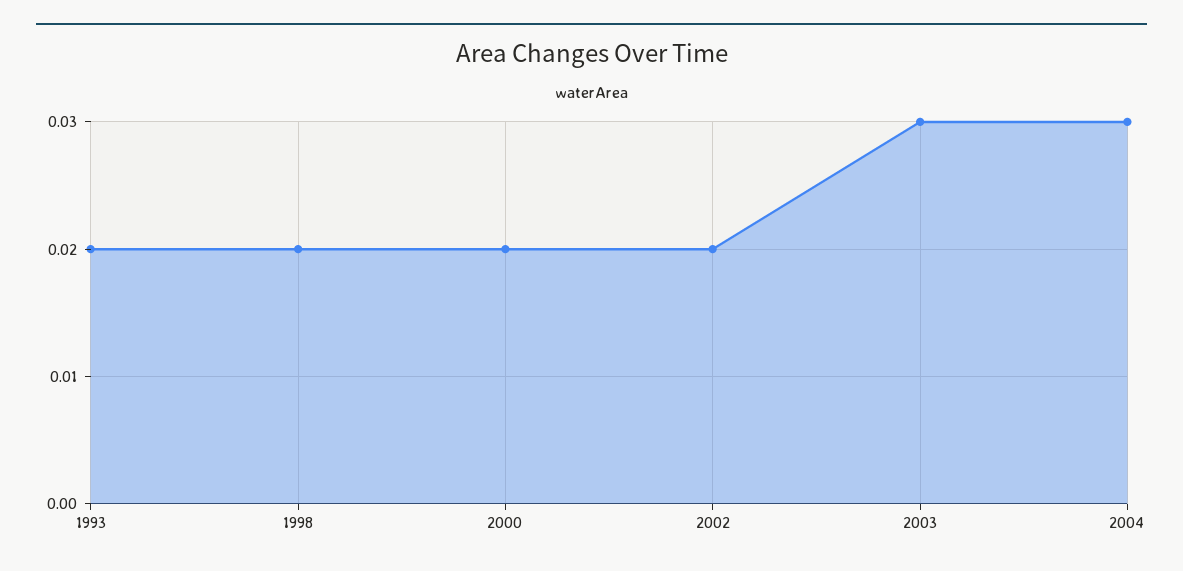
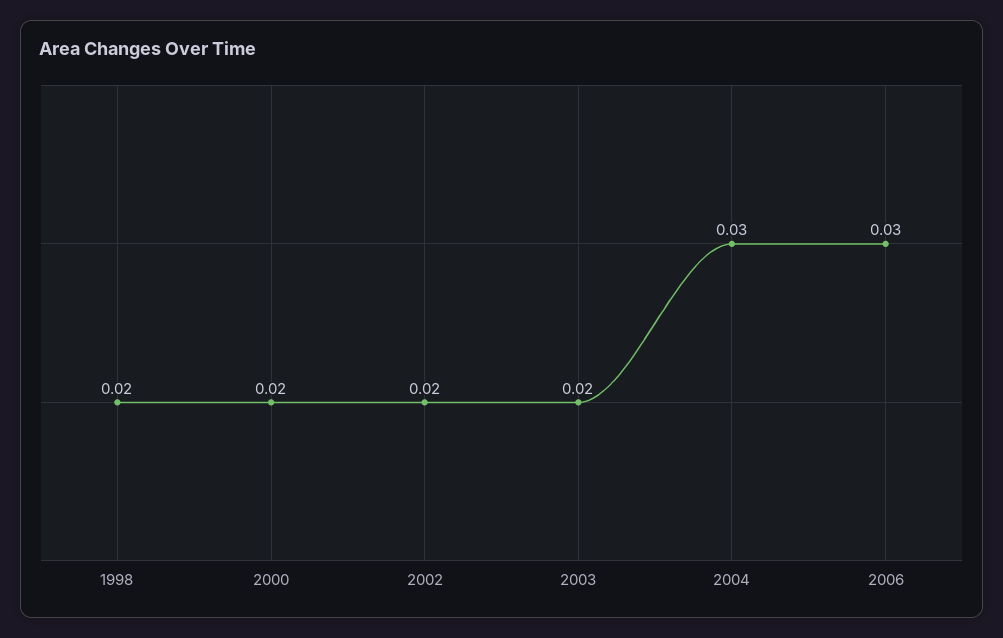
1993: 0.02 -> none
2003: 0.03 -> 0.02
2006: none -> 0.03

